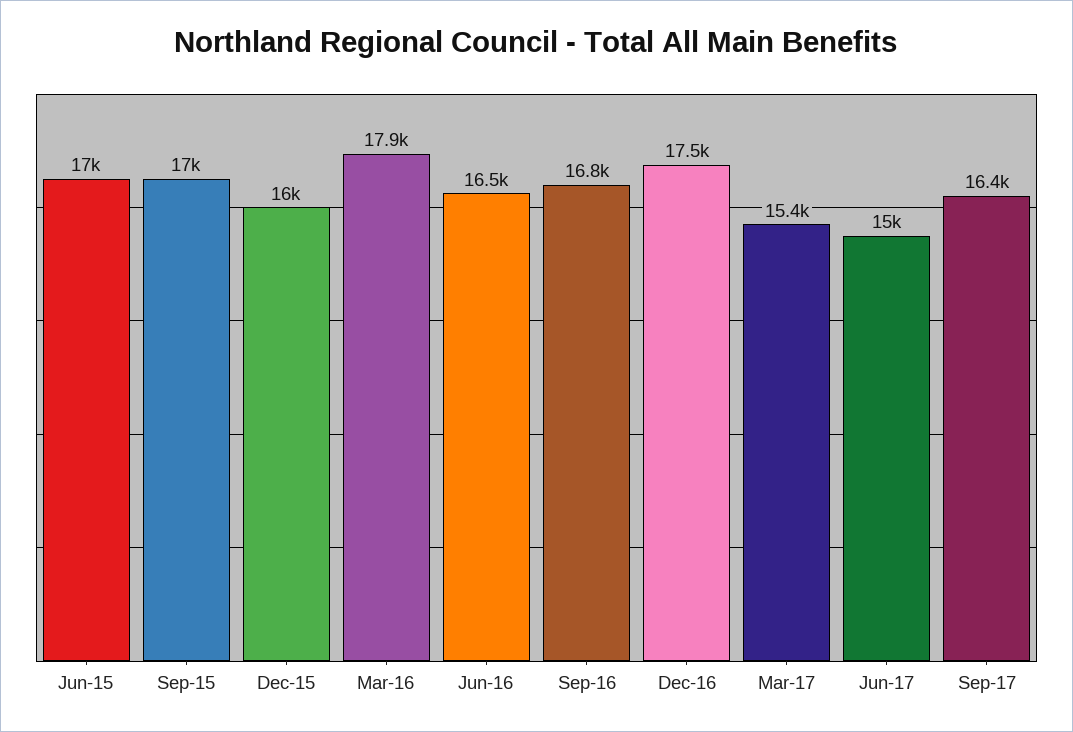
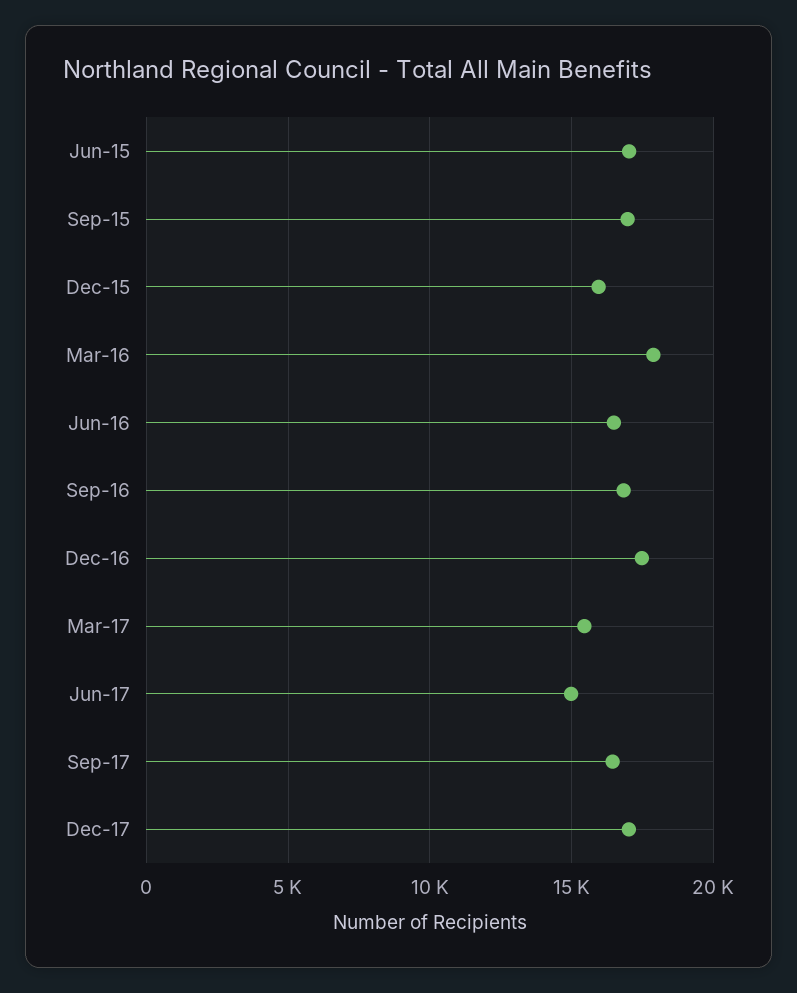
Dec-17: none -> 17000

